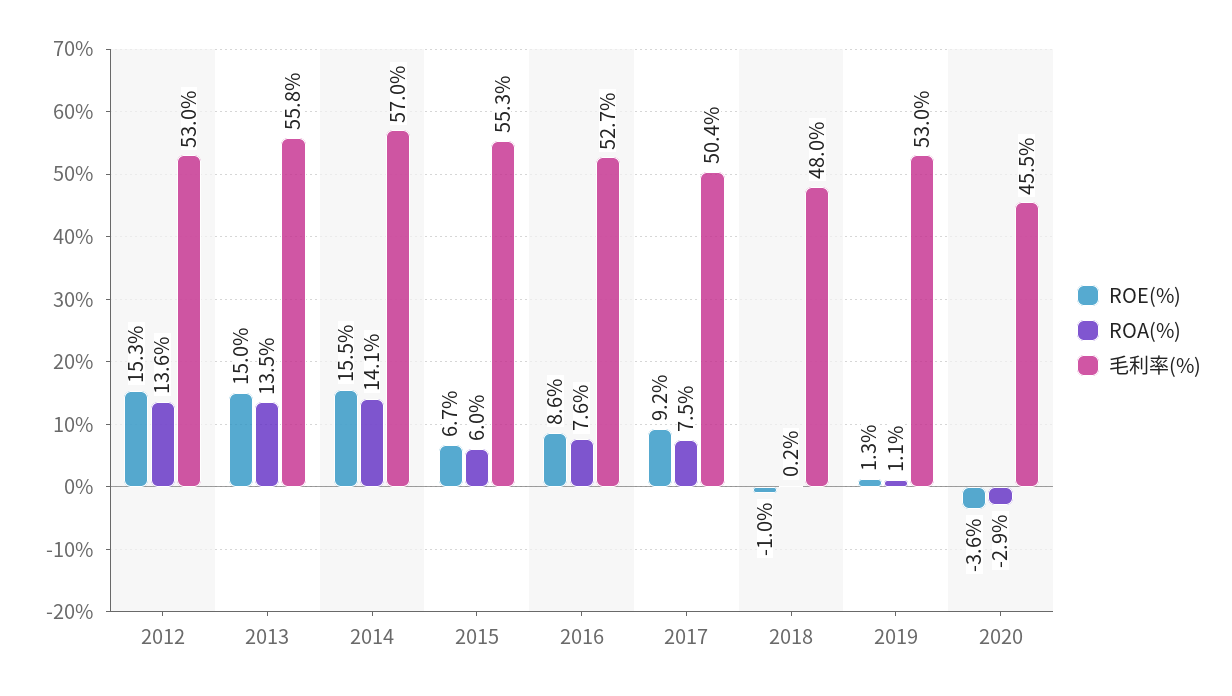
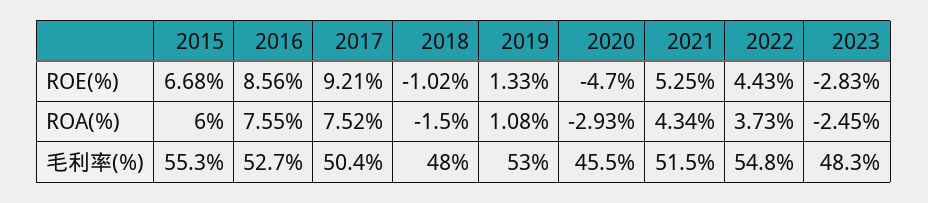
ROE(%), 2012: 15.3 -> none
ROA(%), 2012: 13.6 -> none
毛利率(%), 2012: 53 -> none
ROE(%), 2013: 15 -> none
ROA(%), 2013: 13.5 -> none
毛利率(%), 2013: 55.8 -> none
ROE(%), 2014: 15.5 -> none
ROA(%), 2014: 14.1 -> none
毛利率(%), 2014: 57 -> none
ROA(%), 2018: 0.2 -> -1.5
ROE(%), 2020: -3.6 -> -4.7
ROE(%), 2021: none -> 5.25
ROE(%), 2022: none -> 4.43
ROE(%), 2023: none -> -2.83
ROA(%), 2021: none -> 4.34
ROA(%), 2022: none -> 3.73
ROA(%), 2023: none -> -2.45
毛利率(%), 2021: none -> 51.5
毛利率(%), 2022: none -> 54.8
毛利率(%), 2023: none -> 48.3

